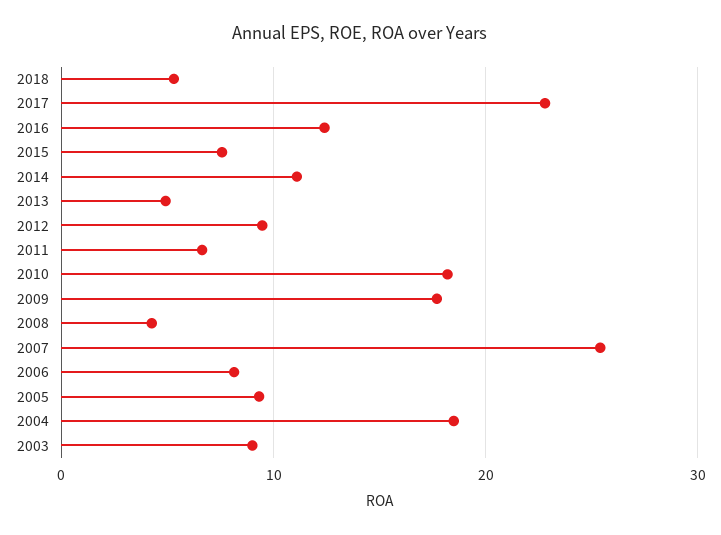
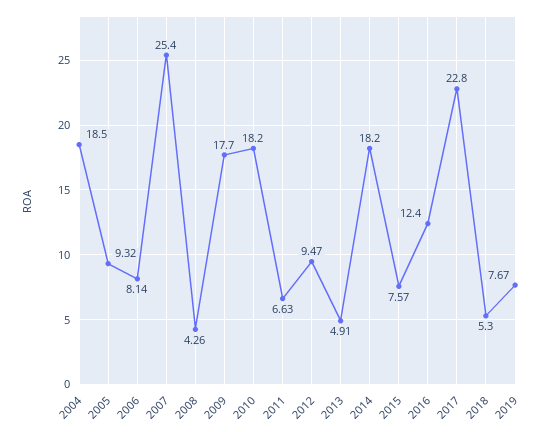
2014: 11 -> 18.2
2003: 9 -> none
2019: none -> 7.67

